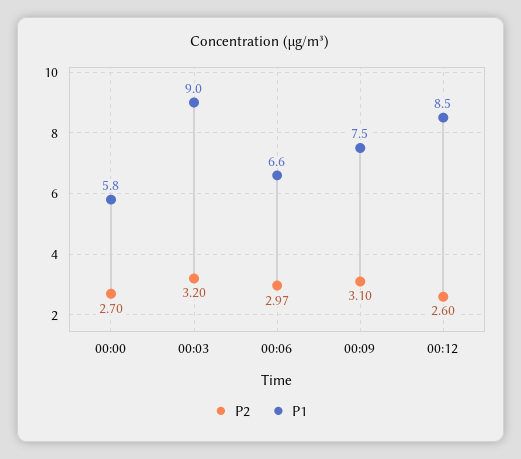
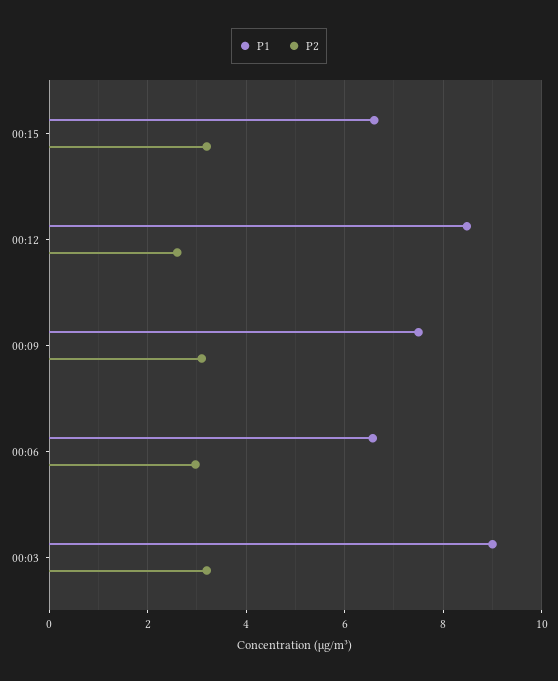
P2, 00:00: 2.7 -> none
P1, 00:00: 5.8 -> none
P1, 00:15: none -> 6.6
P2, 00:15: none -> 3.2

